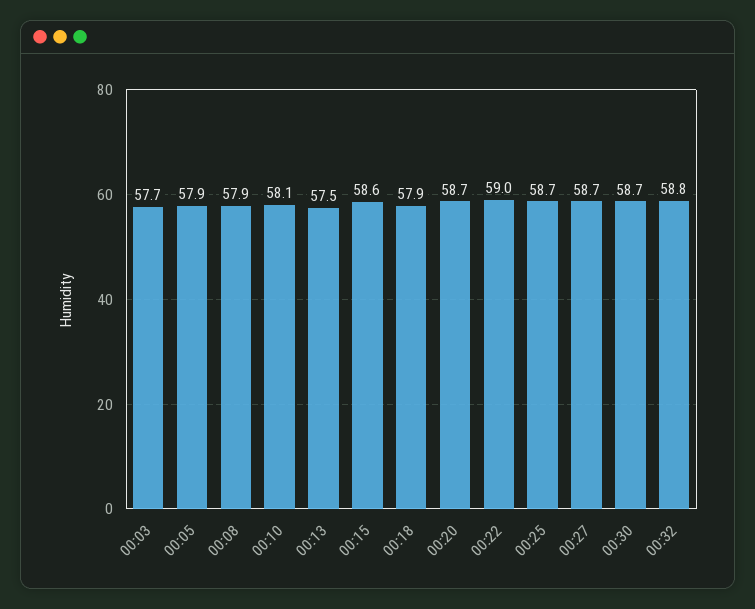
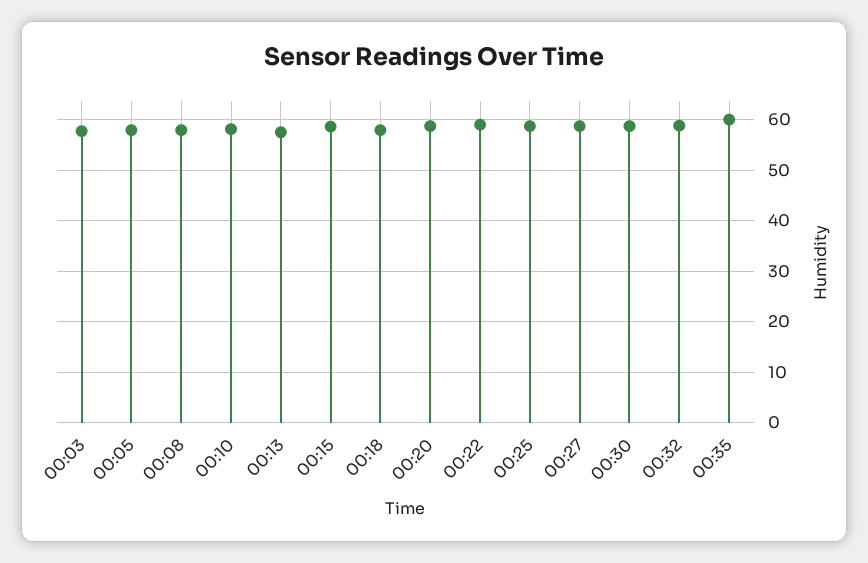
00:35: none -> 60

